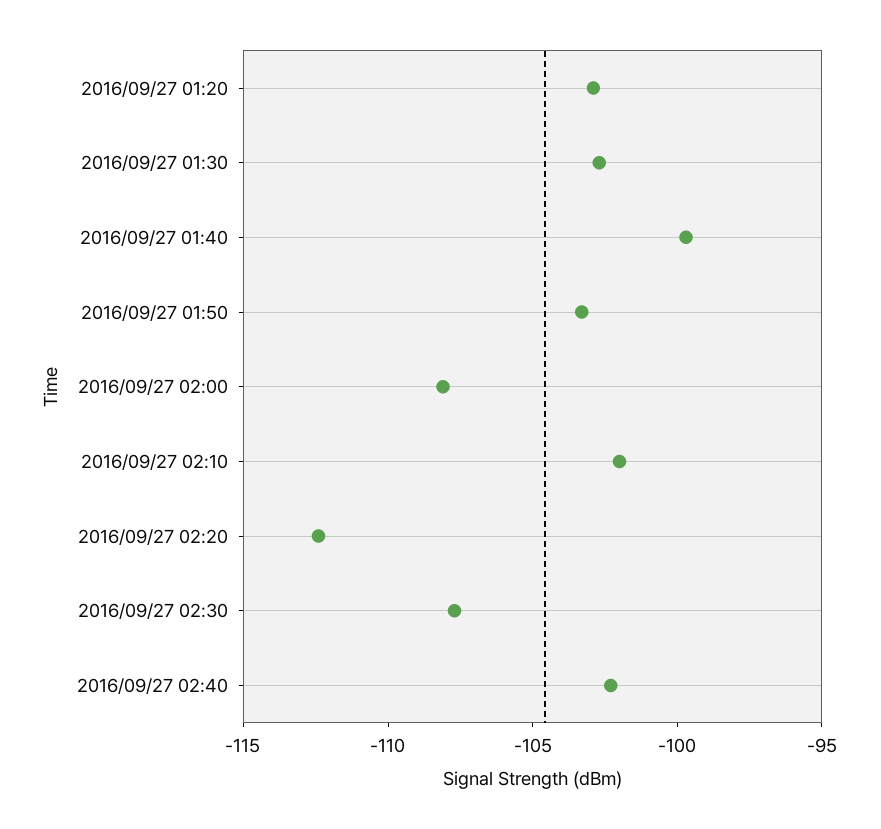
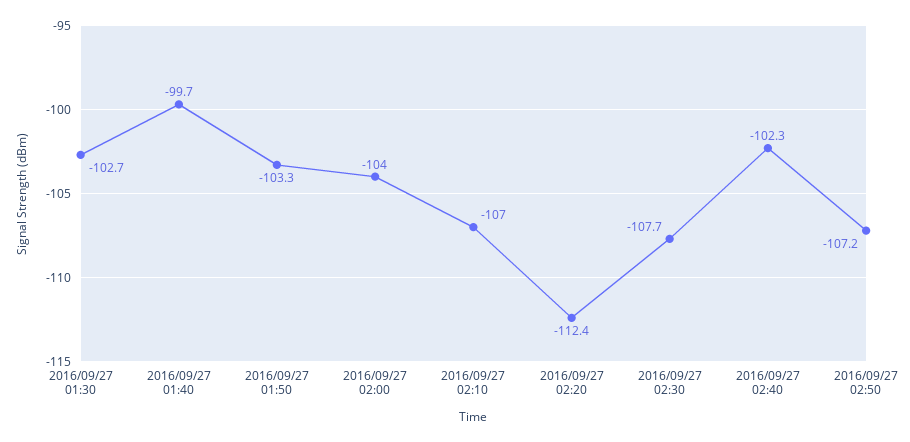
2016/09/27 01:20: -103 -> none
2016/09/27 02:00: -108 -> -104
2016/09/27 02:10: -102 -> -107
2016/09/27 02:50: none -> -107.2

